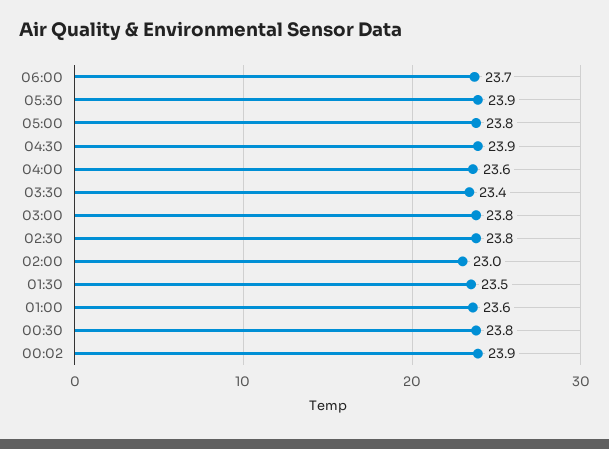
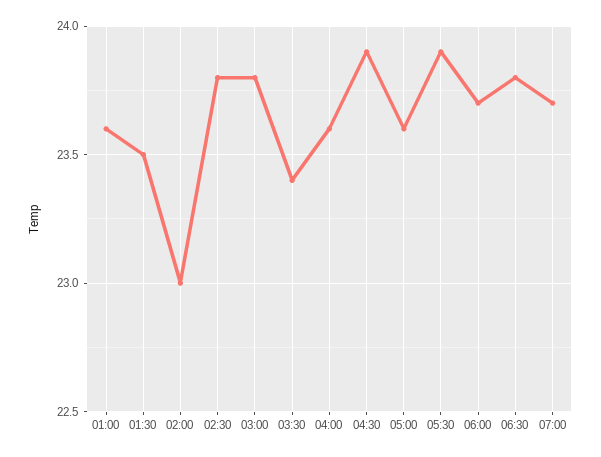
05:00: 23.8 -> 23.6
00:30: 23.8 -> none
00:02: 23.9 -> none
06:30: none -> 23.8
07:00: none -> 23.7

